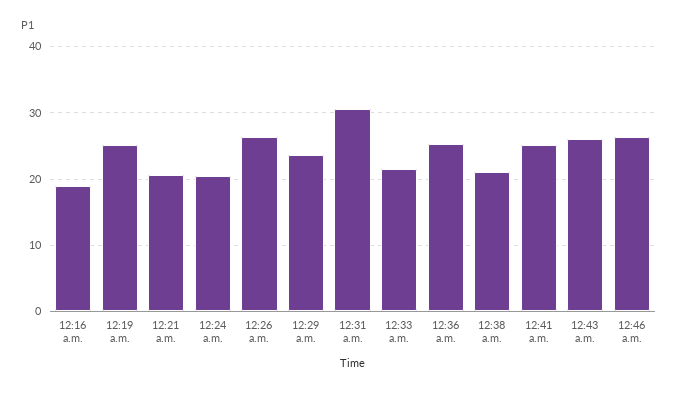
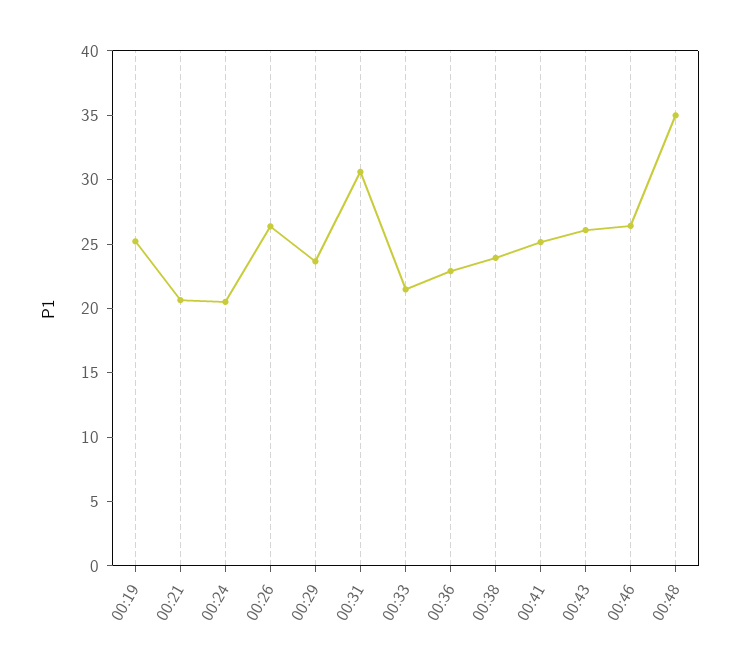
12:16 a.m.: 19 -> none
12:36 a.m.: 25 -> 23
12:38 a.m.: 21 -> 24
00:48: none -> 35

